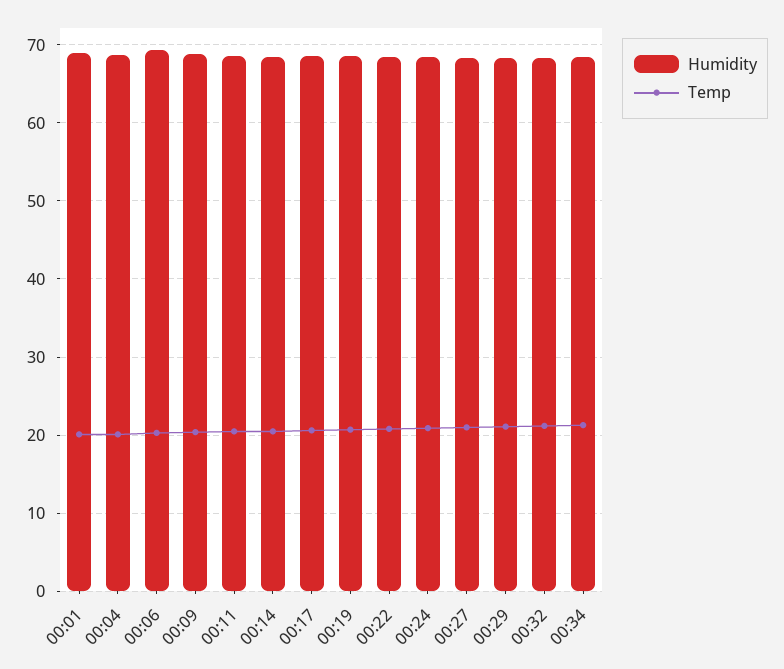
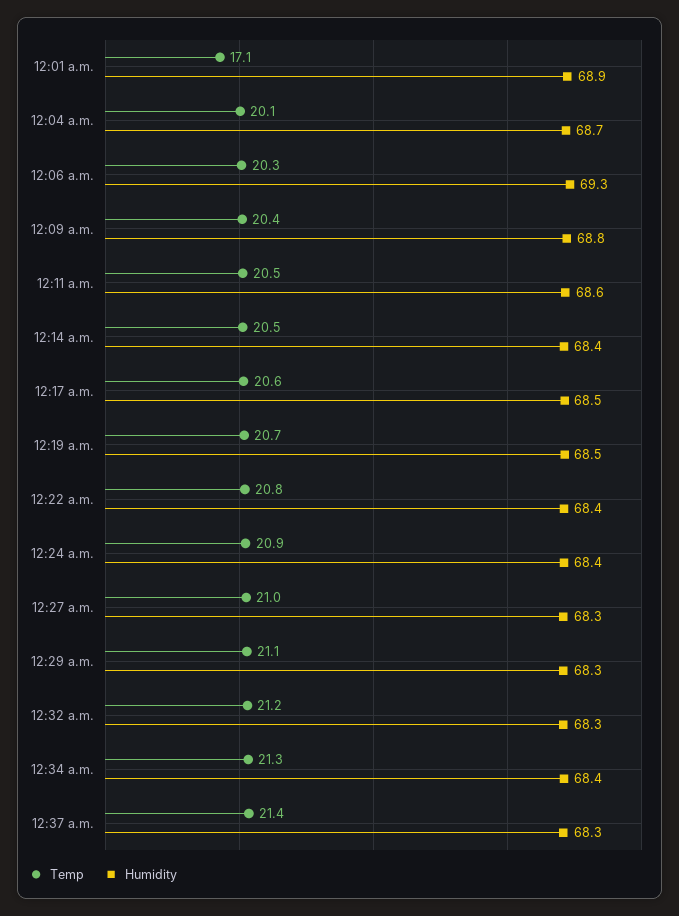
Temp, 00:01: 20 -> 17.1
Temp, 12:37 a.m.: none -> 21.4
Humidity, 12:37 a.m.: none -> 68.3

